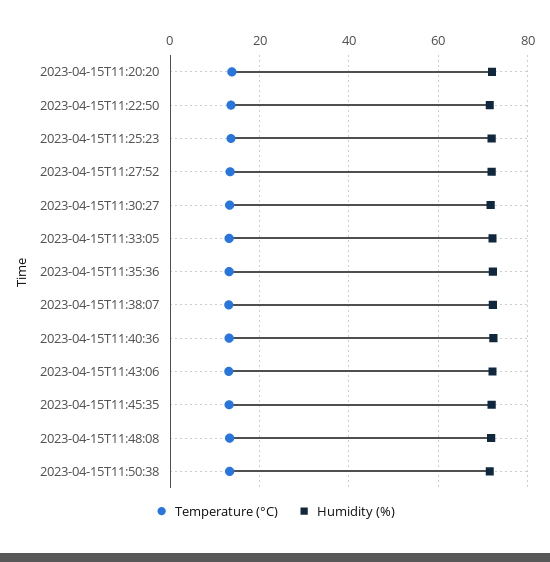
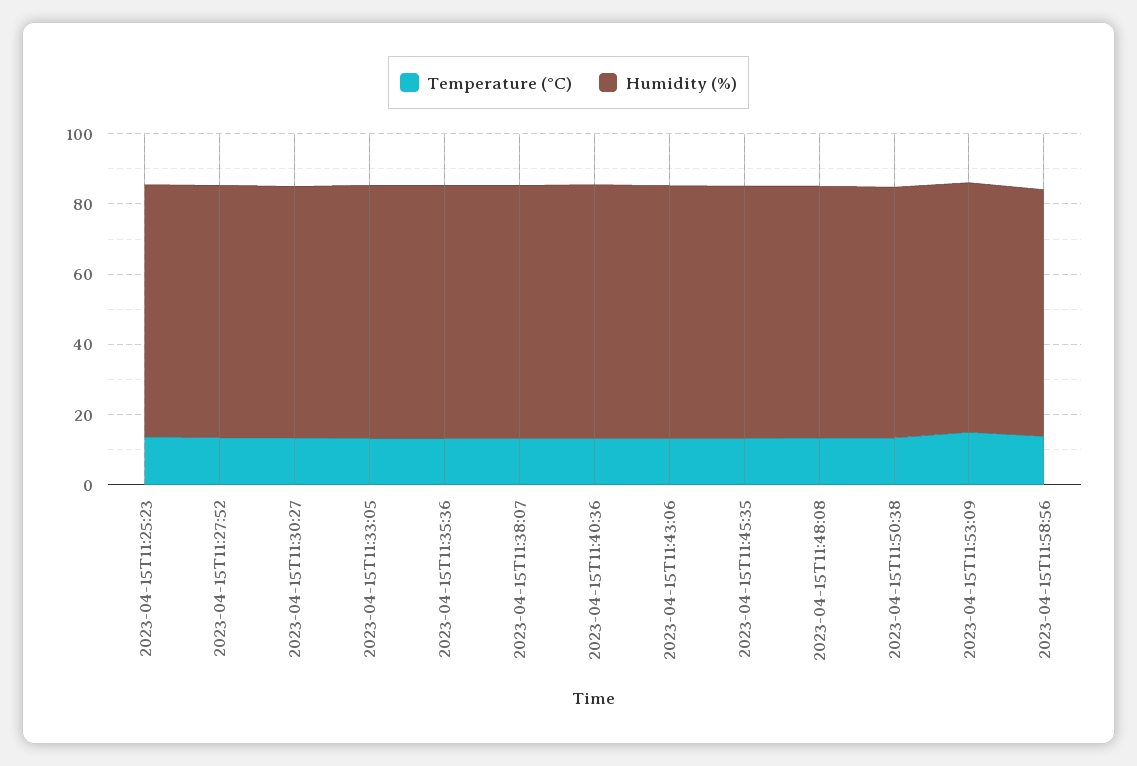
Temperature (°C), 2023-04-15T11:20:20: 14 -> none
Humidity (%), 2023-04-15T11:20:20: 72 -> none
Temperature (°C), 2023-04-15T11:22:50: 14 -> none
Humidity (%), 2023-04-15T11:22:50: 72 -> none
Temperature (°C), 2023-04-15T11:53:09: none -> 15
Humidity (%), 2023-04-15T11:53:09: none -> 70
Temperature (°C), 2023-04-15T11:58:56: none -> 15
Humidity (%), 2023-04-15T11:58:56: none -> 70

